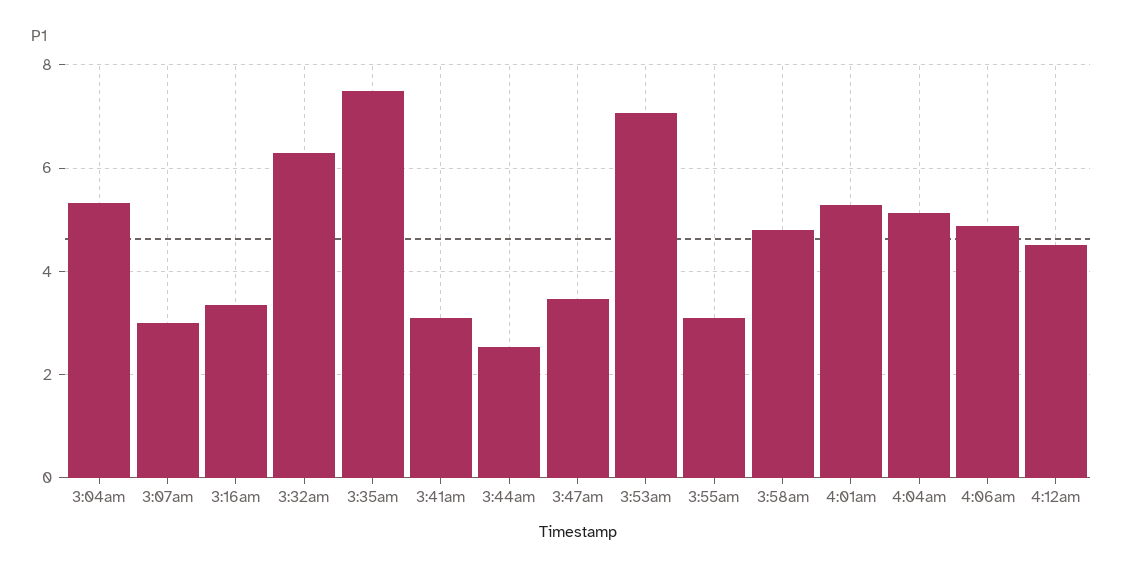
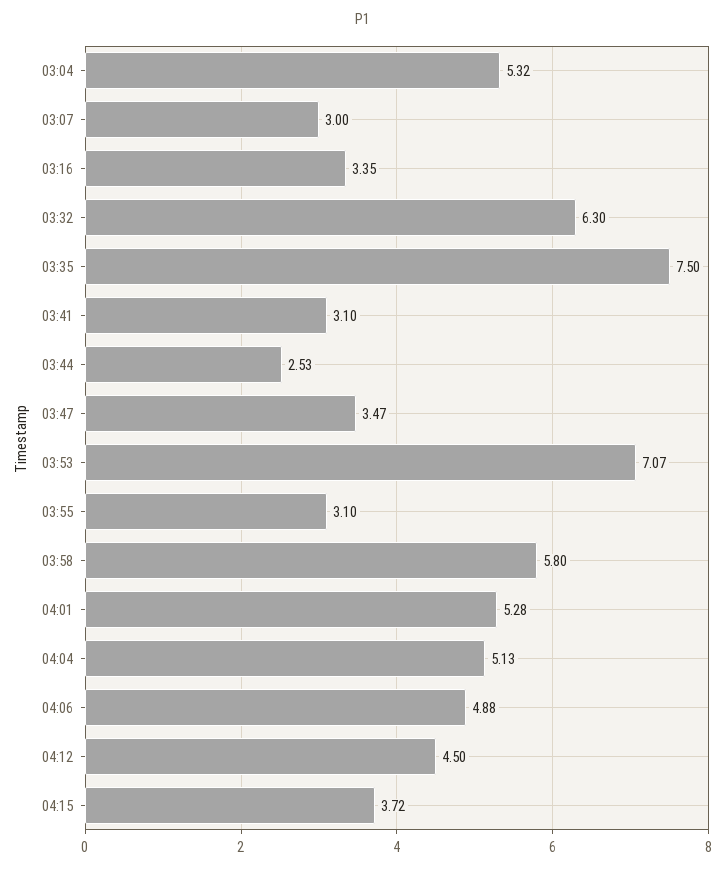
3:58am: 4.8 -> 5.8
04:15: none -> 3.72

